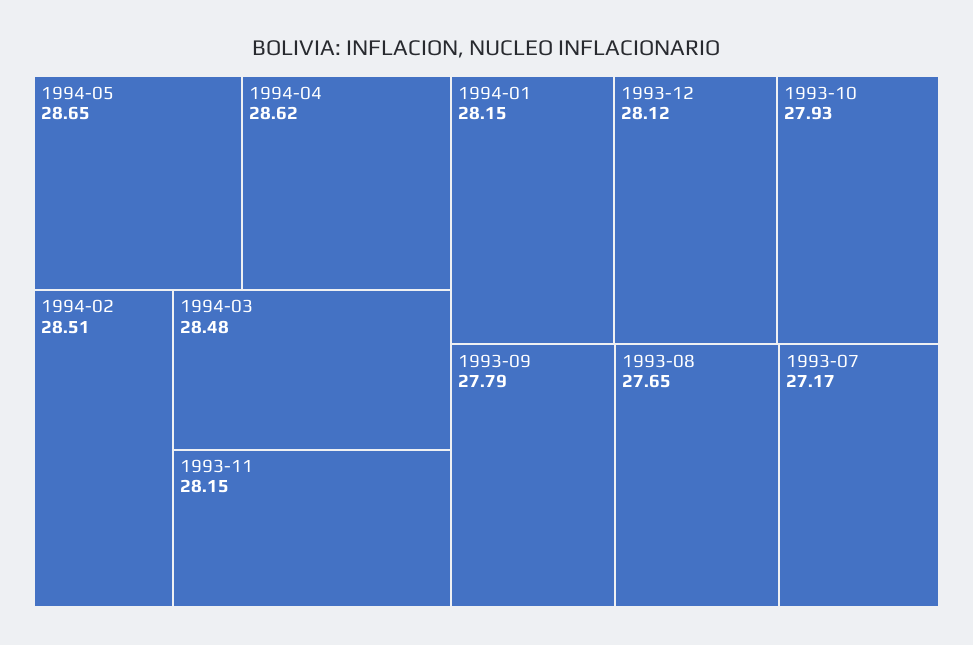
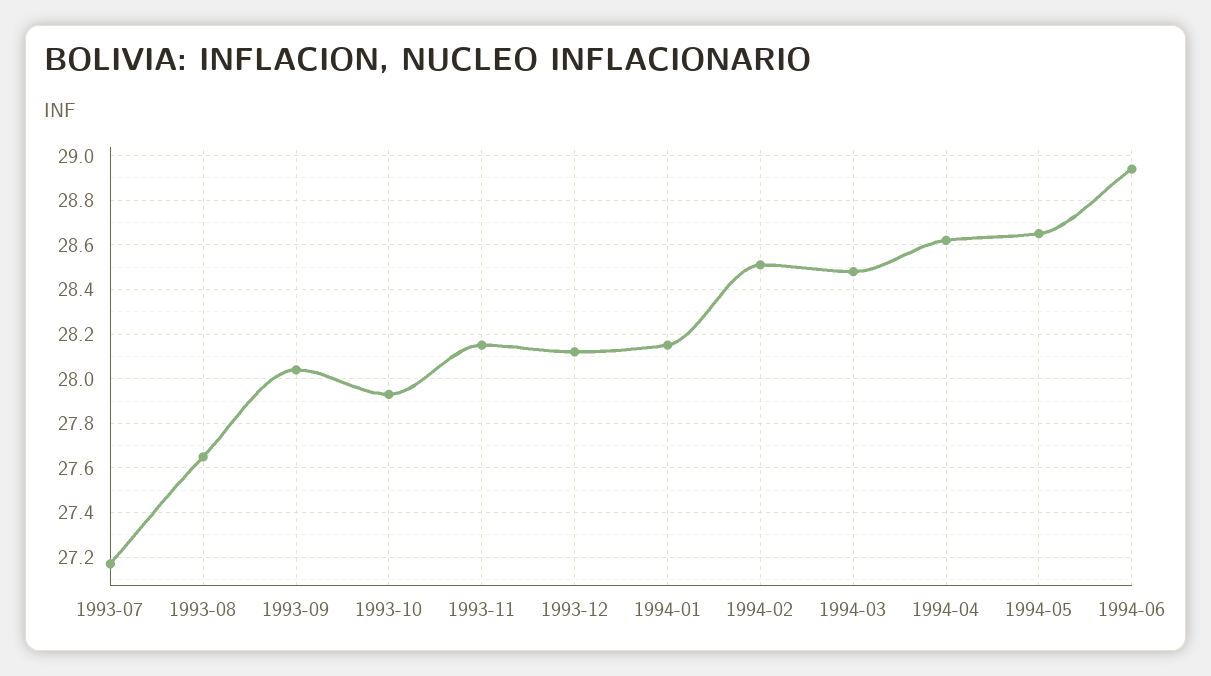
1993-09: 27.79 -> 28.05
1994-06: none -> 28.95

